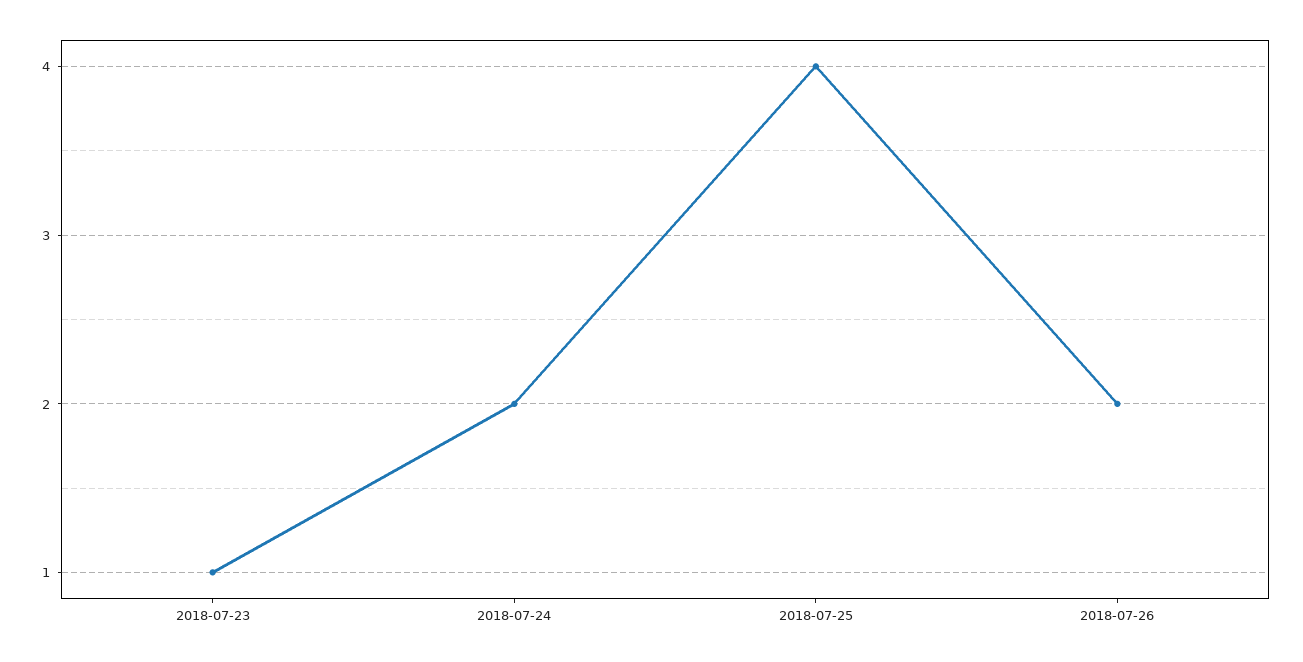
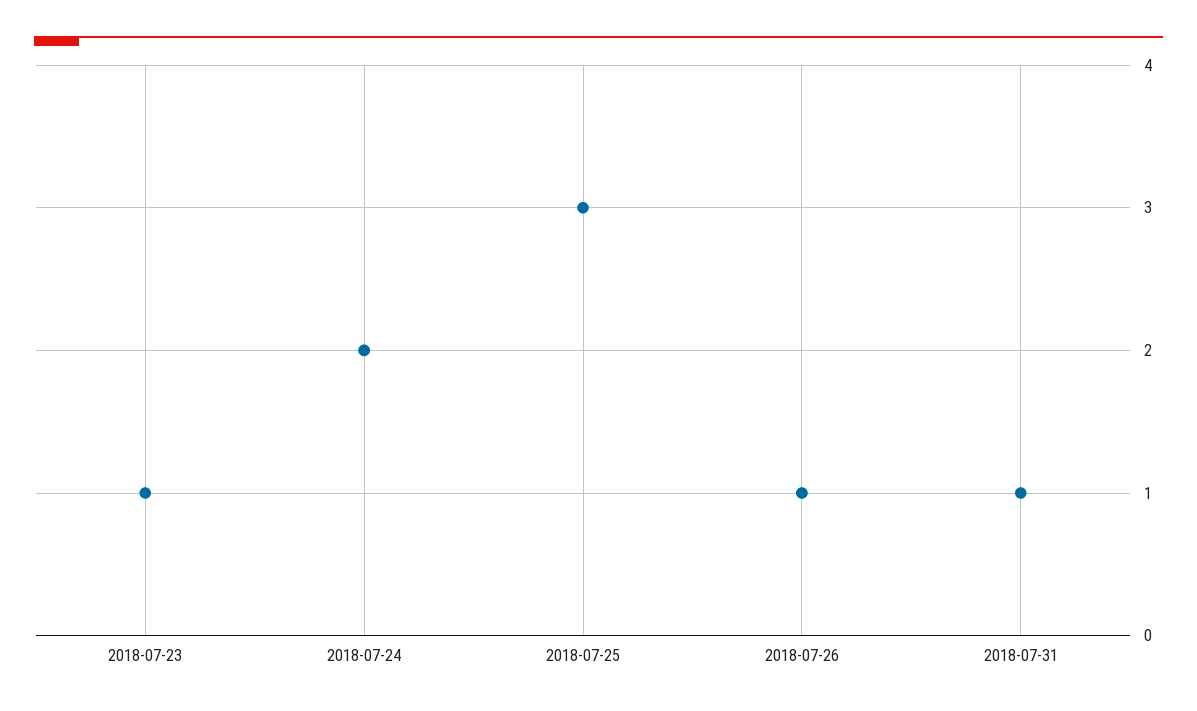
2018-07-25: 4 -> 3
2018-07-26: 2 -> 1
2018-07-31: none -> 1

